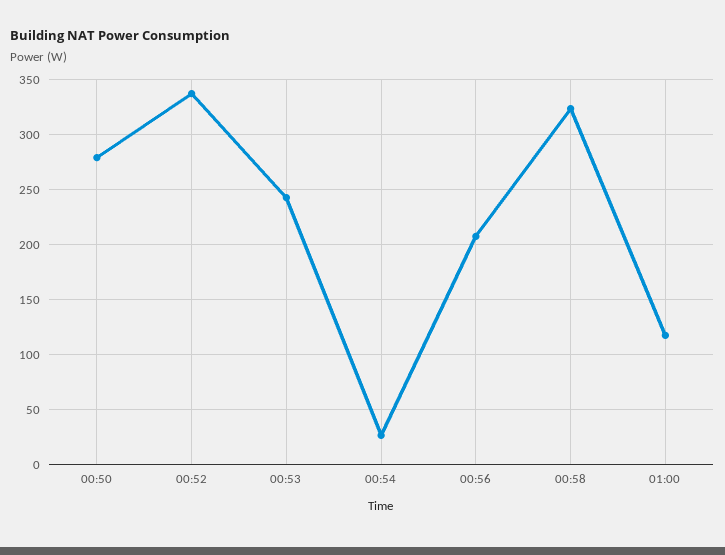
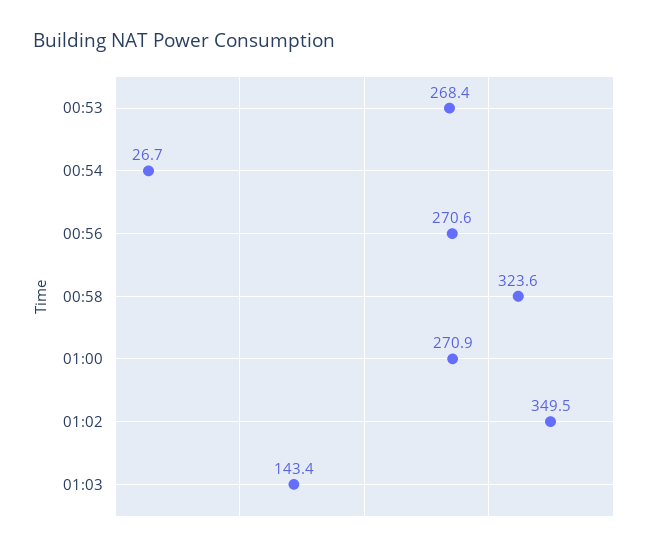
00:50: 280 -> none
00:52: 340 -> none
00:53: 240 -> 268.4
00:56: 210 -> 270.6
01:00: 120 -> 270.9
01:02: none -> 349.5
01:03: none -> 143.4

